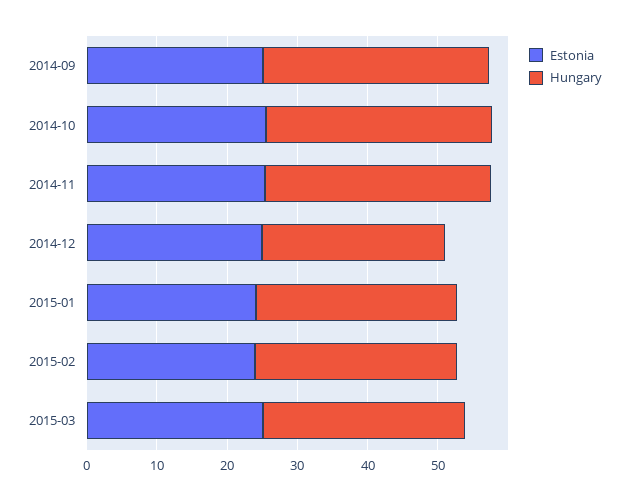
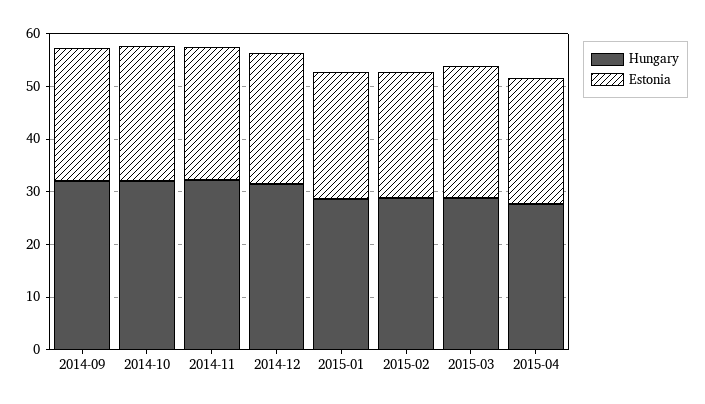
Hungary, 2014-12: 26 -> 32
Hungary, 2015-04: none -> 28
Estonia, 2015-04: none -> 24

